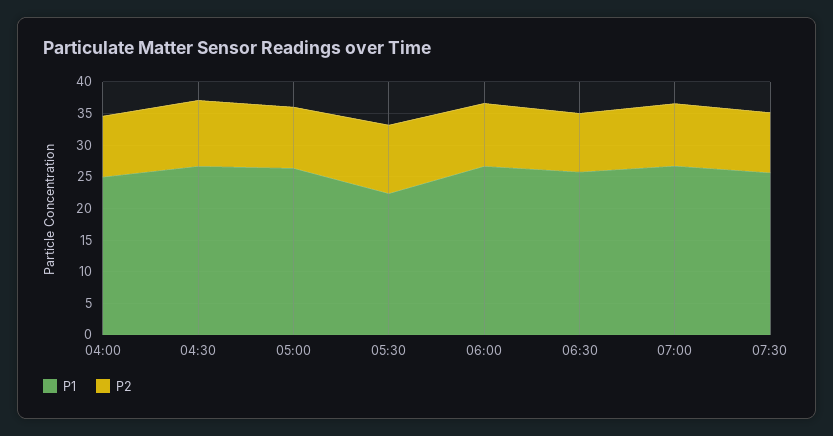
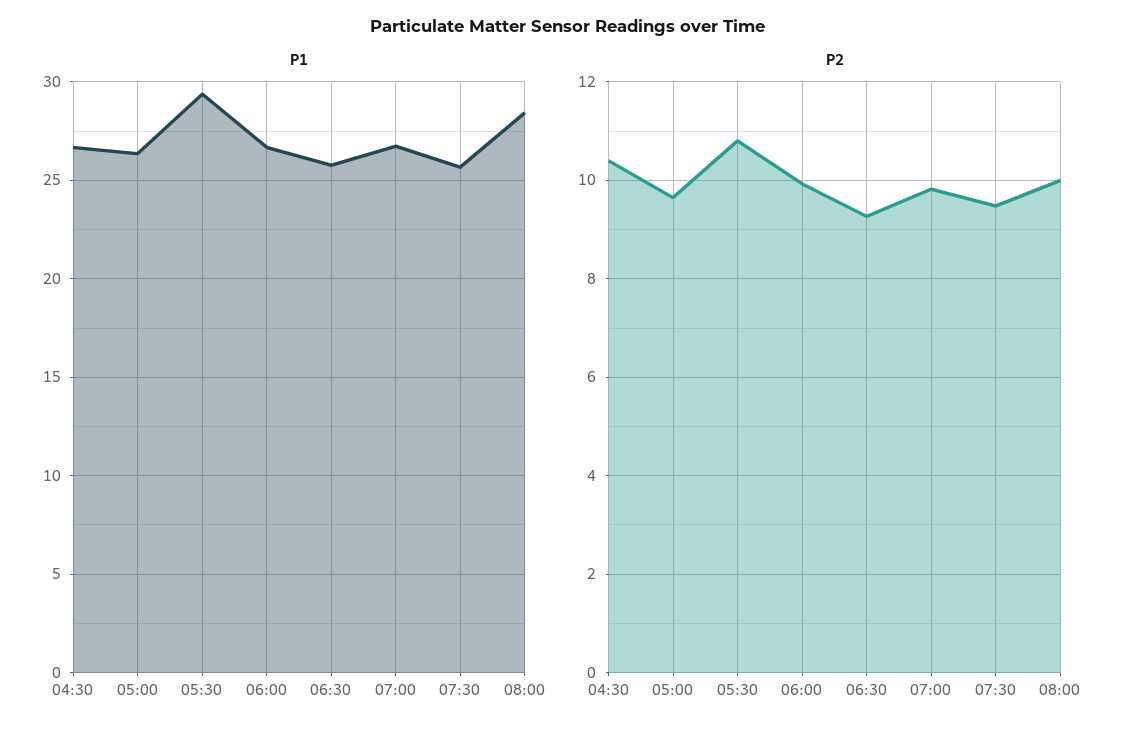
P1, 04:00: 25 -> none
P2, 04:00: 10 -> none
P1, 05:30: 22.5 -> 29.5
P1, 08:00: none -> 28.5
P2, 08:00: none -> 10

